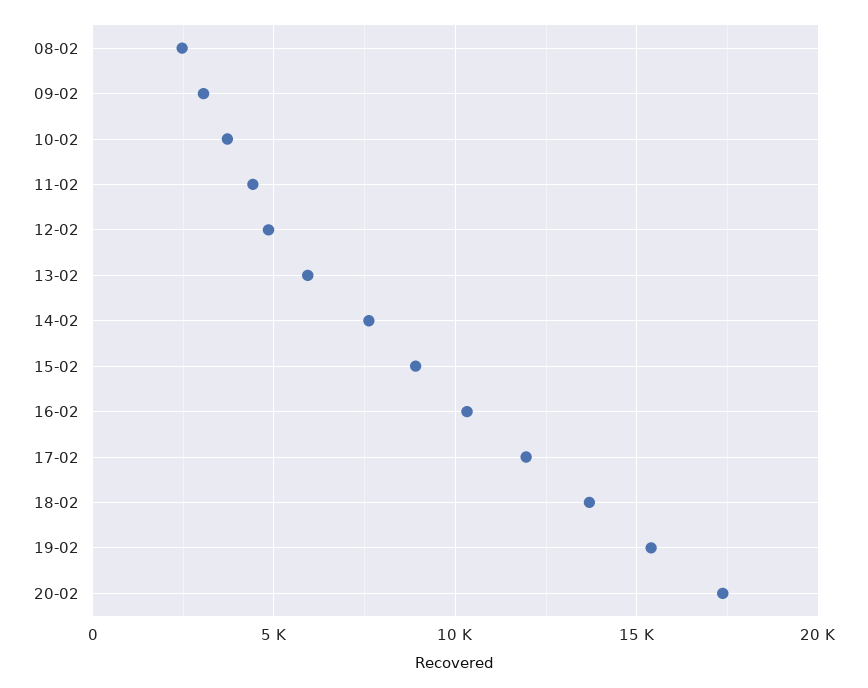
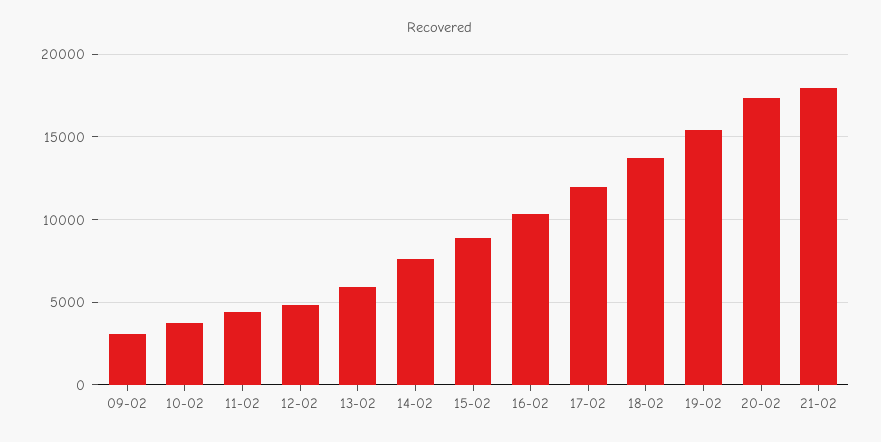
08-02: 2500 -> none
21-02: none -> 18000

